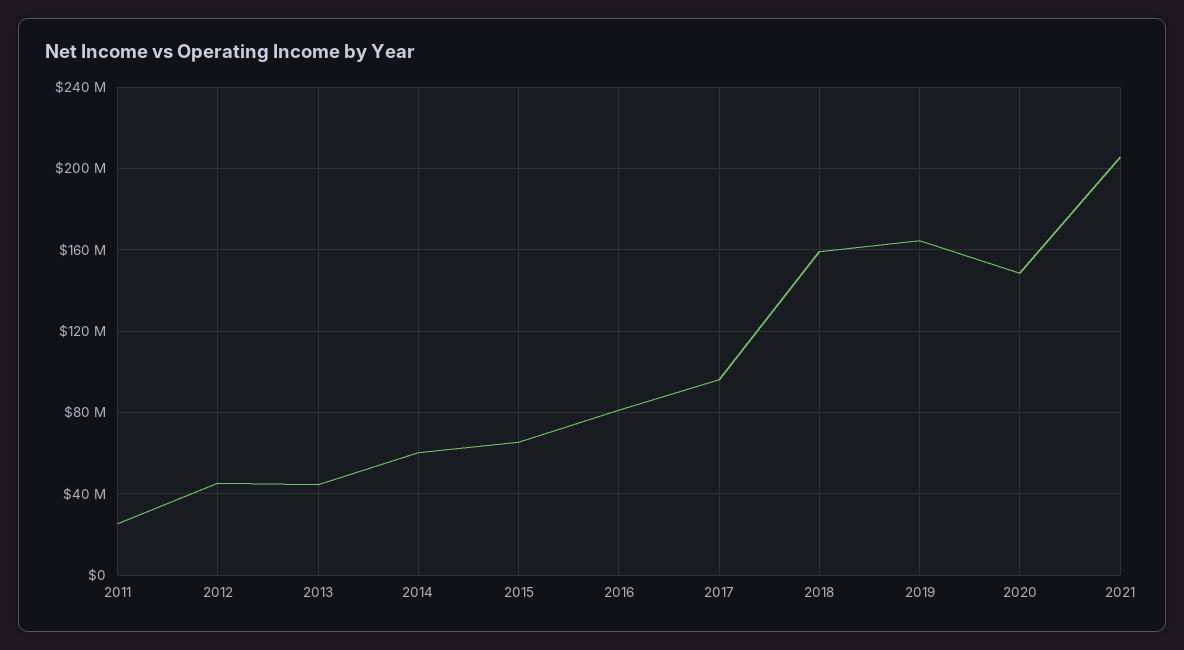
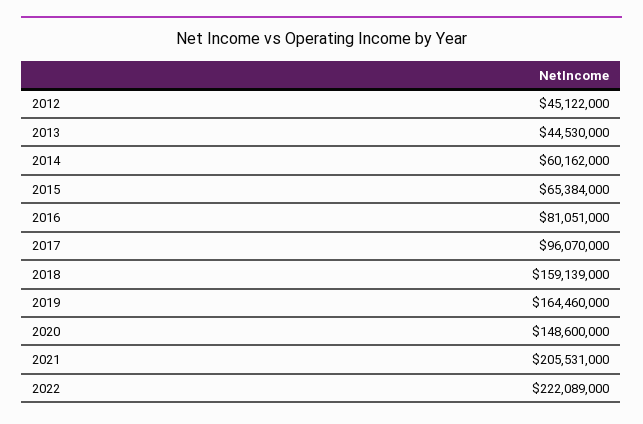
2011: 25000000 -> none
2022: none -> 222089000

